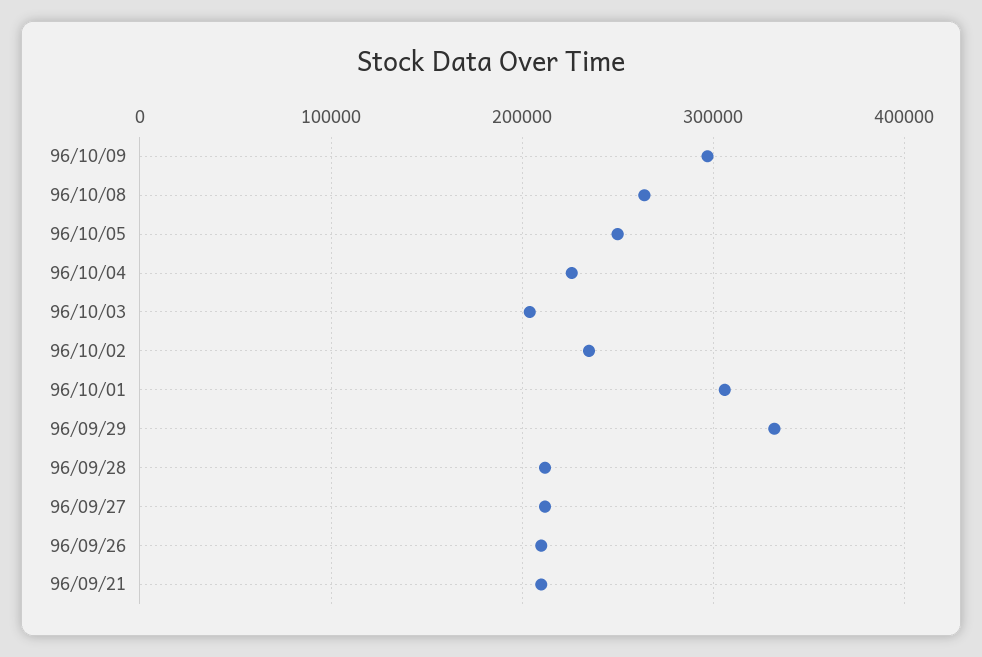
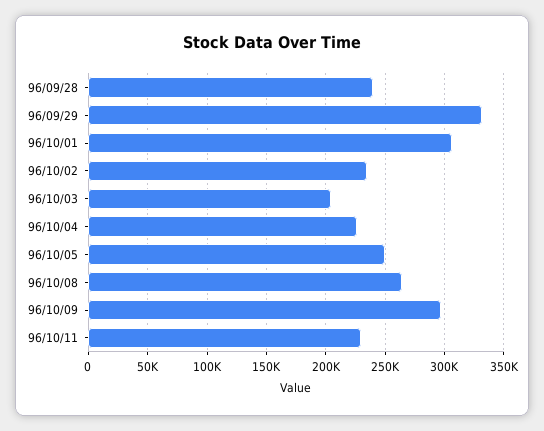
96/09/28: 210000 -> 240000
96/09/27: 210000 -> none
96/09/26: 210000 -> none
96/09/21: 210000 -> none
96/10/11: none -> 230000

